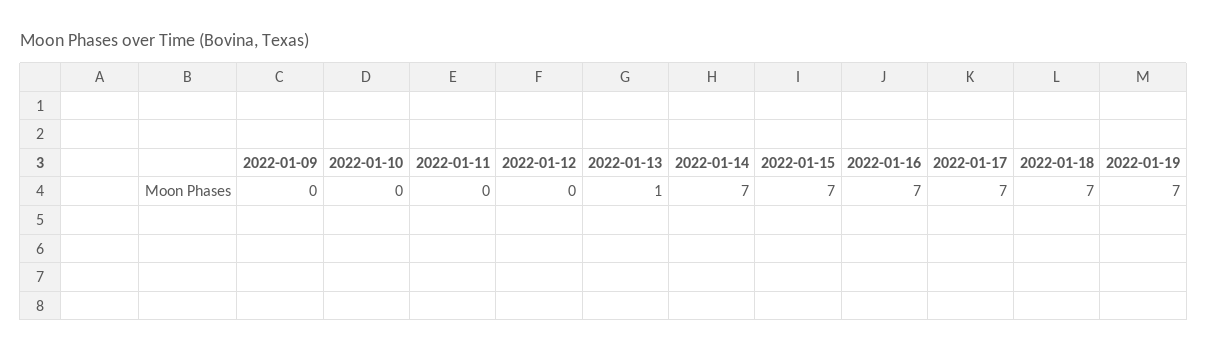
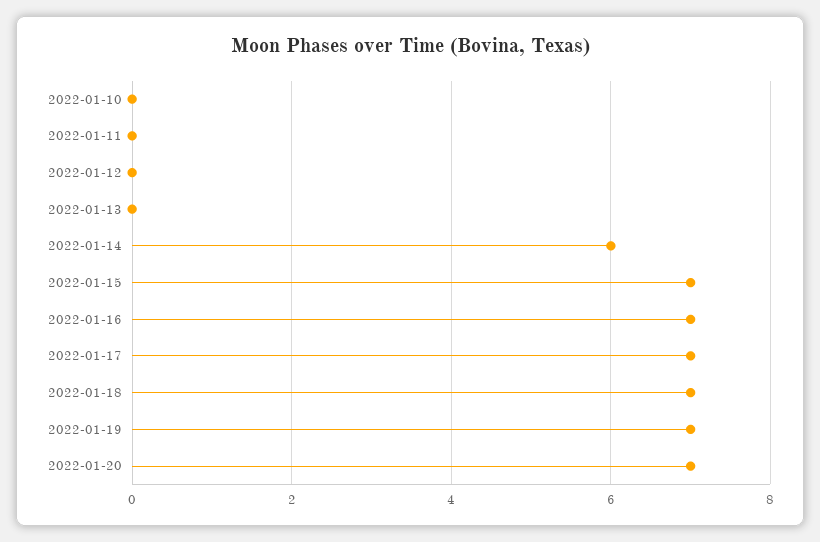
2022-01-09: 0 -> none
2022-01-13: 1 -> 0
2022-01-14: 7 -> 6
2022-01-20: none -> 7

